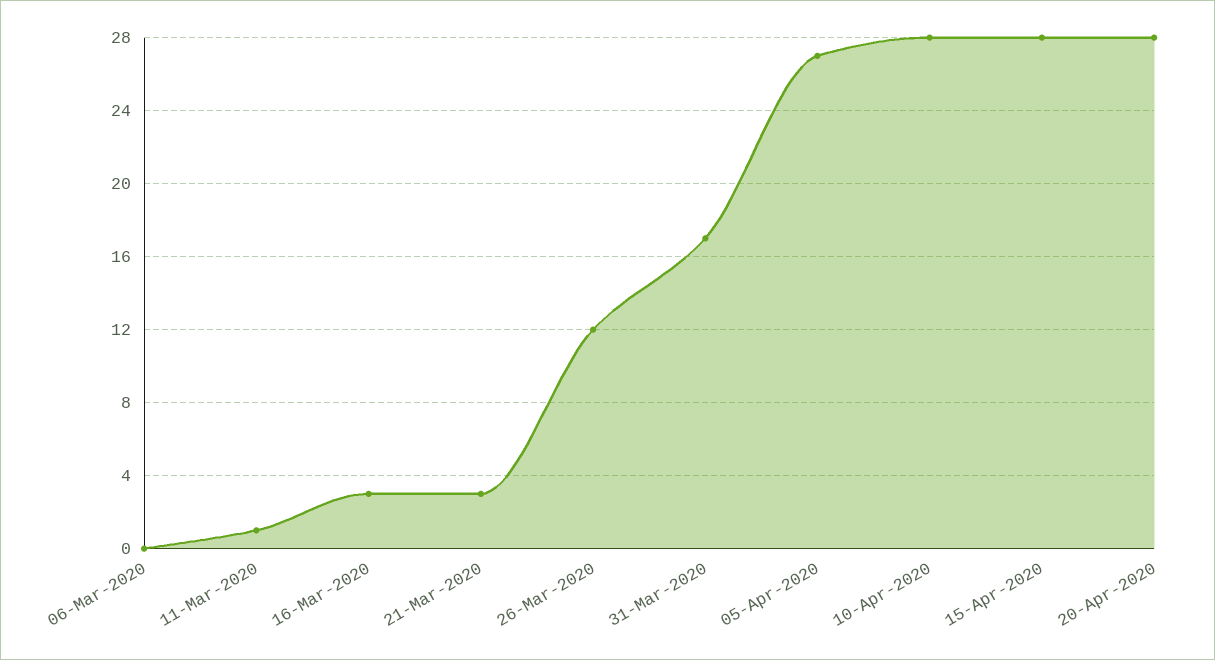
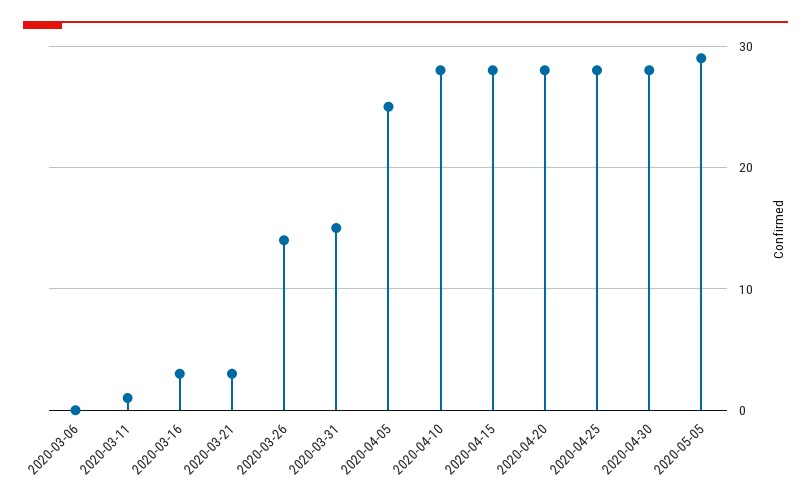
26-Mar-2020: 12 -> 14
31-Mar-2020: 17 -> 15
05-Apr-2020: 27 -> 25
2020-04-25: none -> 28
2020-04-30: none -> 28
2020-05-05: none -> 29

